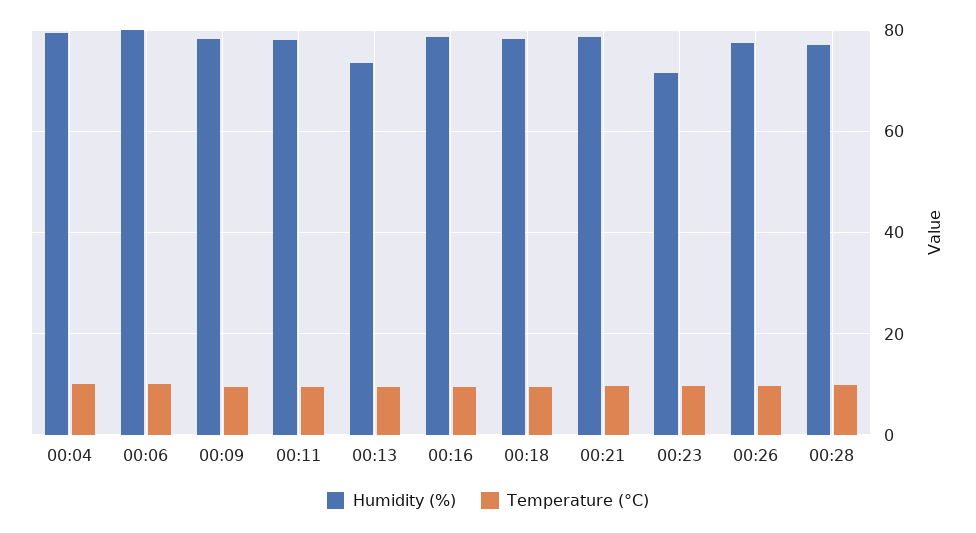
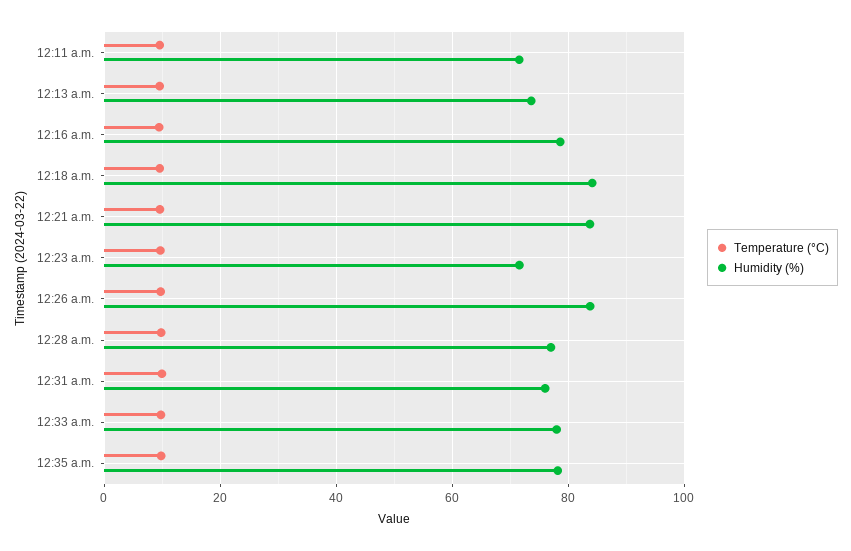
Humidity (%), 00:04: 80 -> none
Temperature (°C), 00:04: 10 -> none
Humidity (%), 00:06: 80 -> none
Temperature (°C), 00:06: 10 -> none
Humidity (%), 00:09: 78 -> none
Temperature (°C), 00:09: 10 -> none
Humidity (%), 00:11: 78 -> 72
Humidity (%), 00:18: 78 -> 84
Humidity (%), 00:21: 78 -> 84
Humidity (%), 00:26: 78 -> 84
Temperature (°C), 12:31 a.m.: none -> 10
Humidity (%), 12:31 a.m.: none -> 76
Temperature (°C), 12:33 a.m.: none -> 10
Humidity (%), 12:33 a.m.: none -> 78
Temperature (°C), 12:35 a.m.: none -> 10
Humidity (%), 12:35 a.m.: none -> 78

